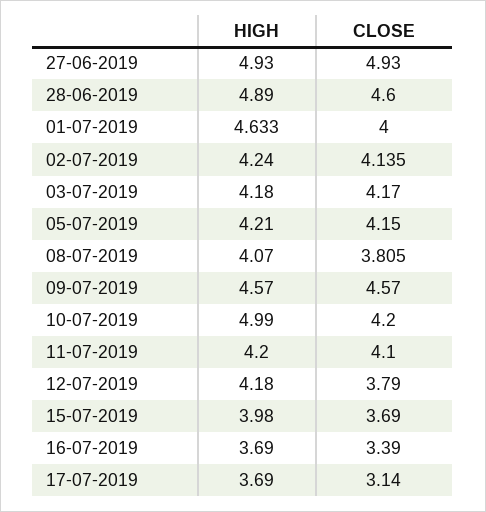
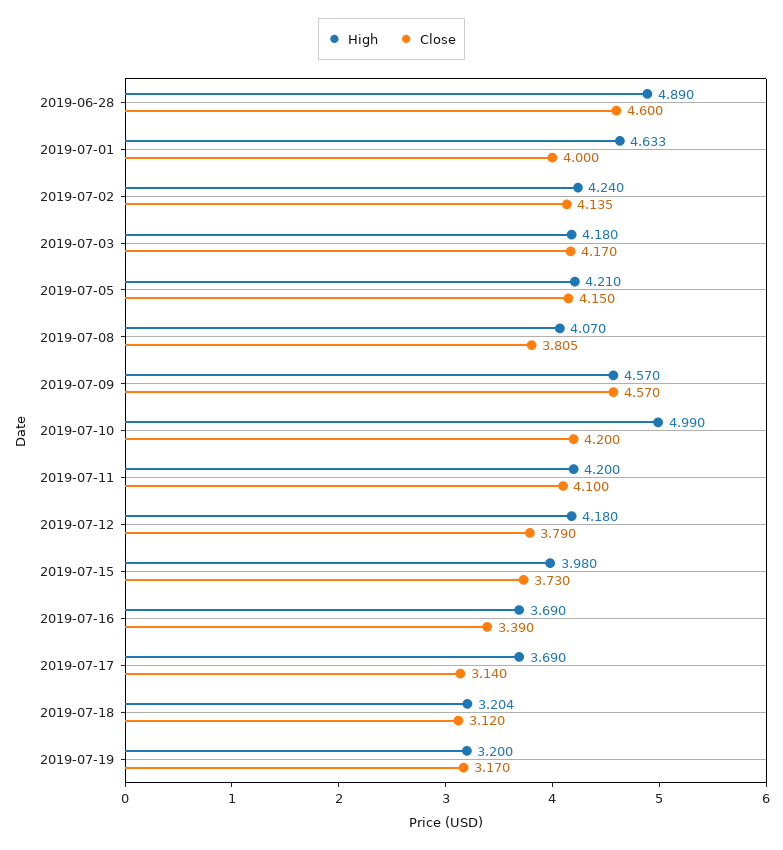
HIGH, 27-06-2019: 4.93 -> none
CLOSE, 27-06-2019: 4.93 -> none
CLOSE, 15-07-2019: 3.69 -> 3.73
HIGH, 2019-07-18: none -> 3.204
CLOSE, 2019-07-18: none -> 3.12
HIGH, 2019-07-19: none -> 3.2
CLOSE, 2019-07-19: none -> 3.17

